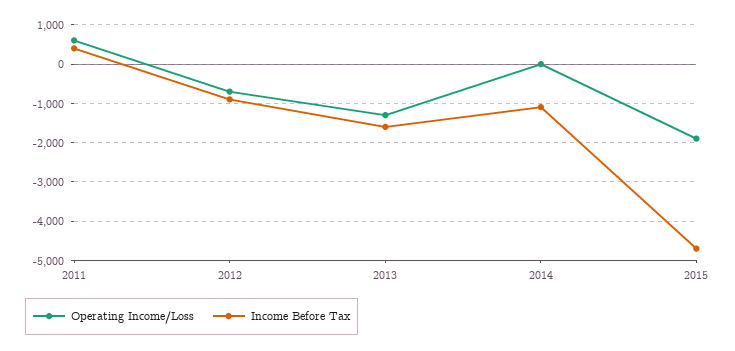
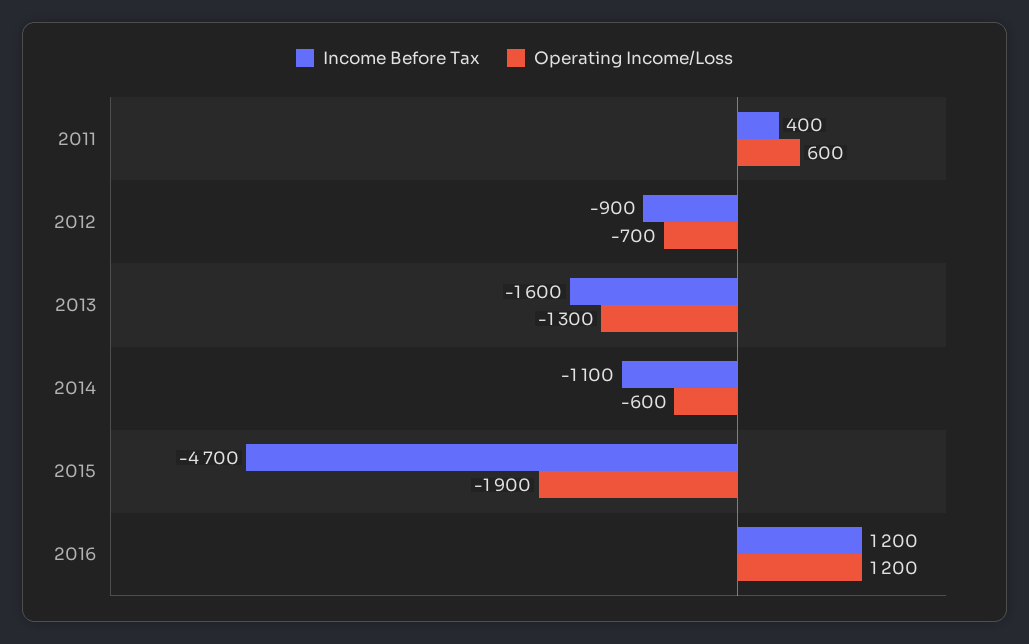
Operating Income/Loss, 2014: 0 -> -600
Income Before Tax, 2016: none -> 1200
Operating Income/Loss, 2016: none -> 1200

